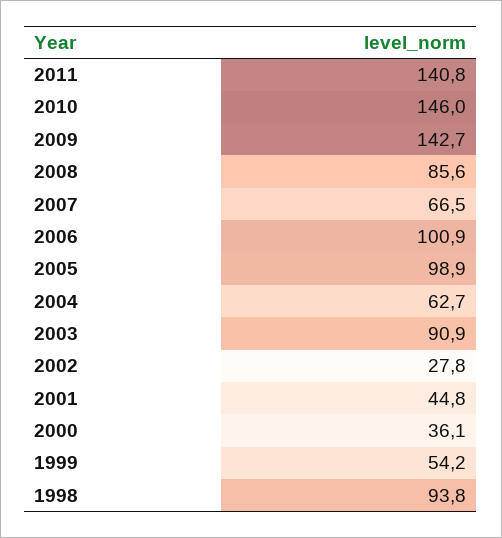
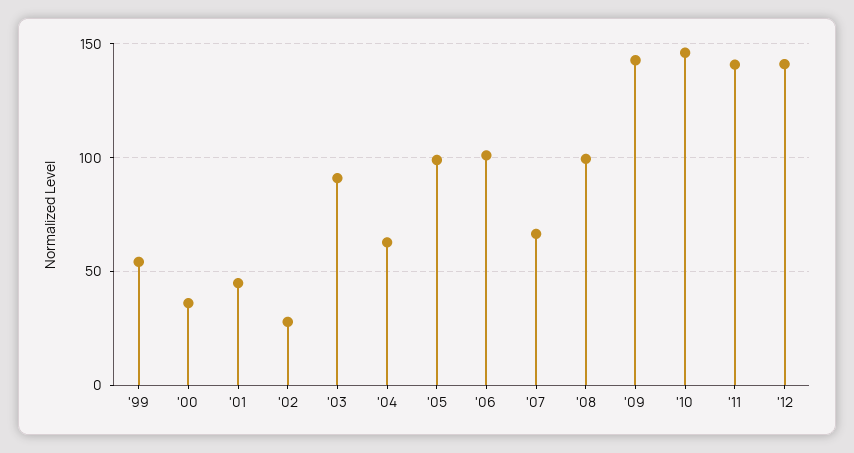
2008: 85.6 -> 100
1998: 93.8 -> none
'12: none -> 140

